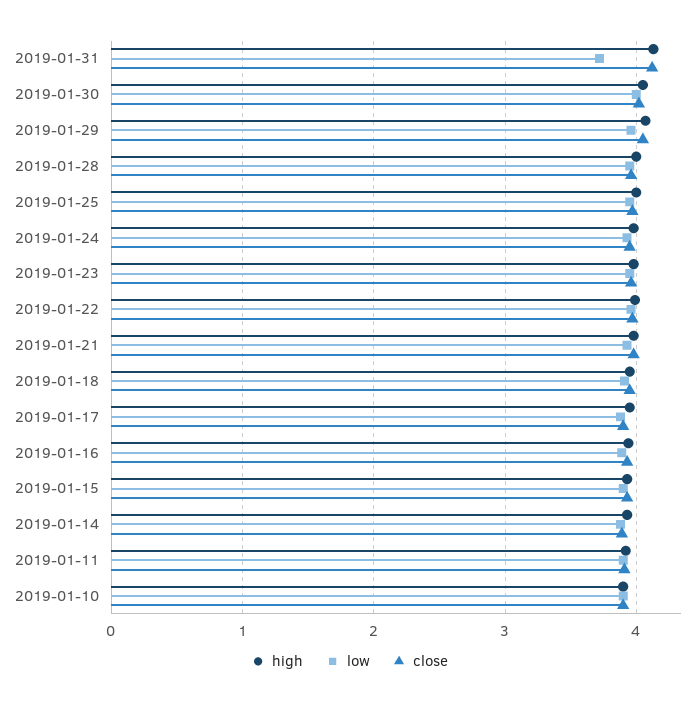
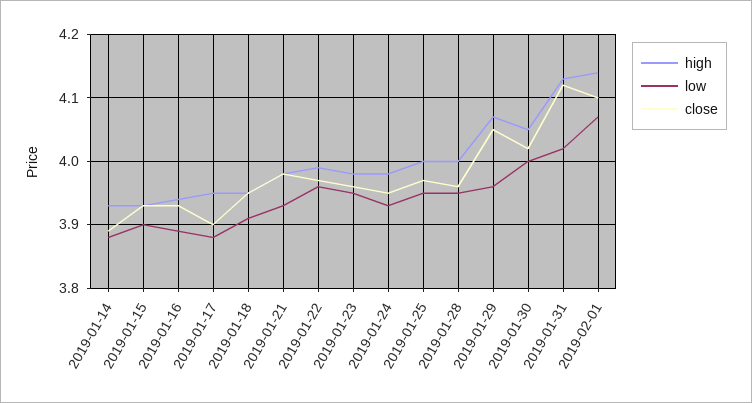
low, 2019-01-31: 3.7 -> 4.02
high, 2019-01-11: 3.9 -> none
low, 2019-01-11: 3.9 -> none
close, 2019-01-11: 3.9 -> none
high, 2019-01-10: 3.9 -> none
low, 2019-01-10: 3.9 -> none
close, 2019-01-10: 3.9 -> none
high, 2019-02-01: none -> 4.14
low, 2019-02-01: none -> 4.07
close, 2019-02-01: none -> 4.1

